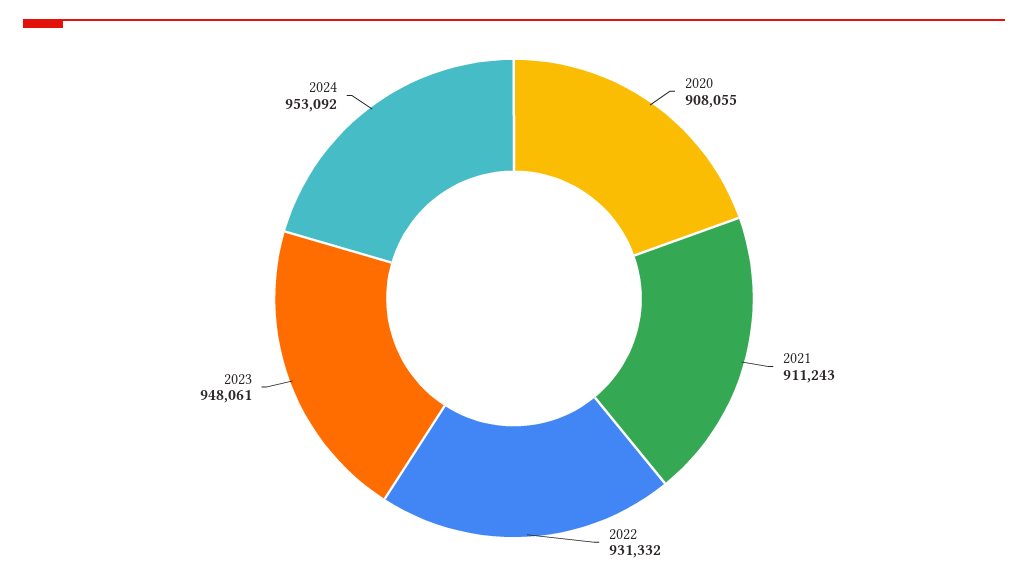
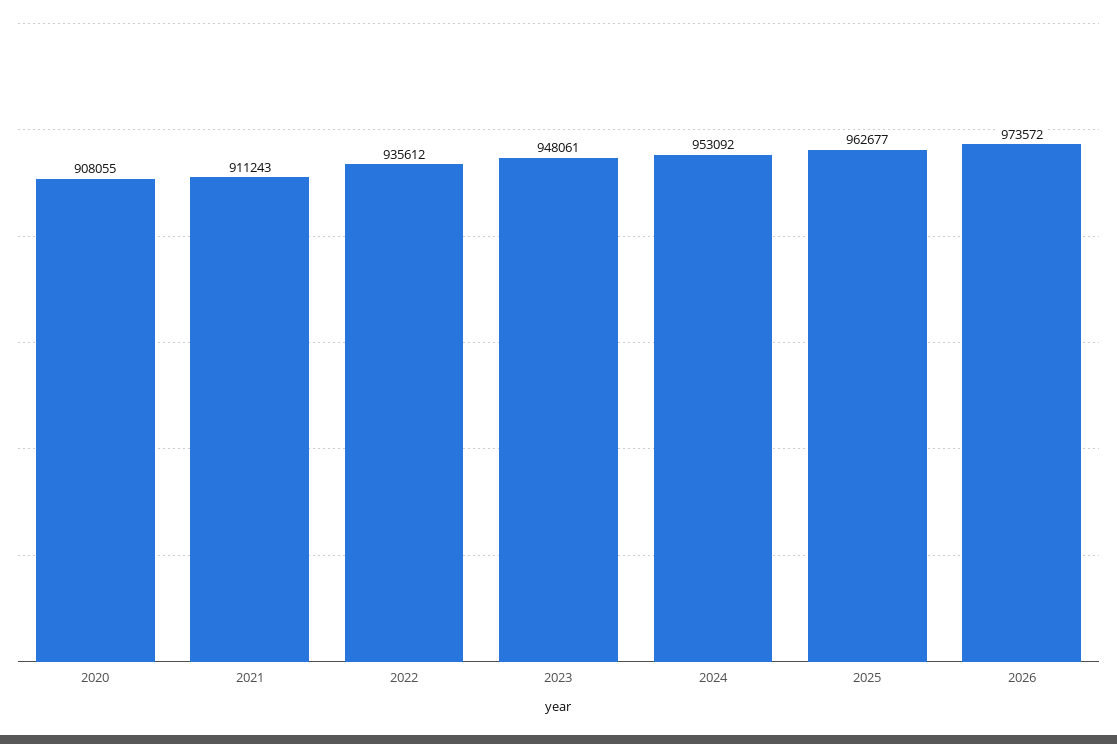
2022: 931332 -> 935612
2025: none -> 962677
2026: none -> 973572

